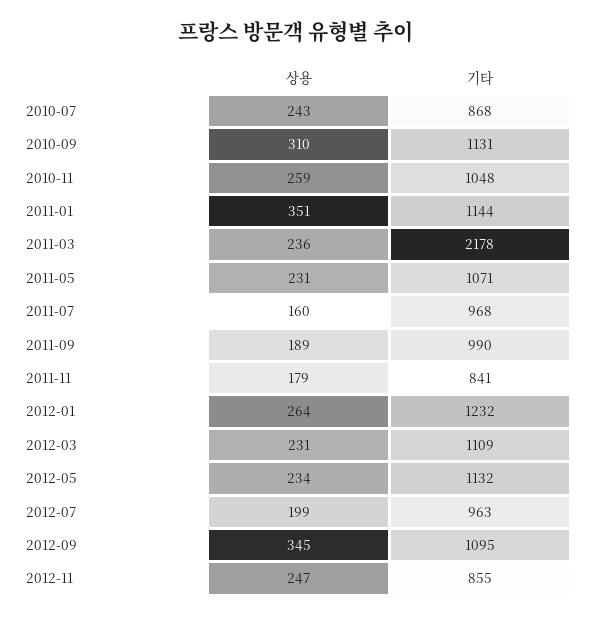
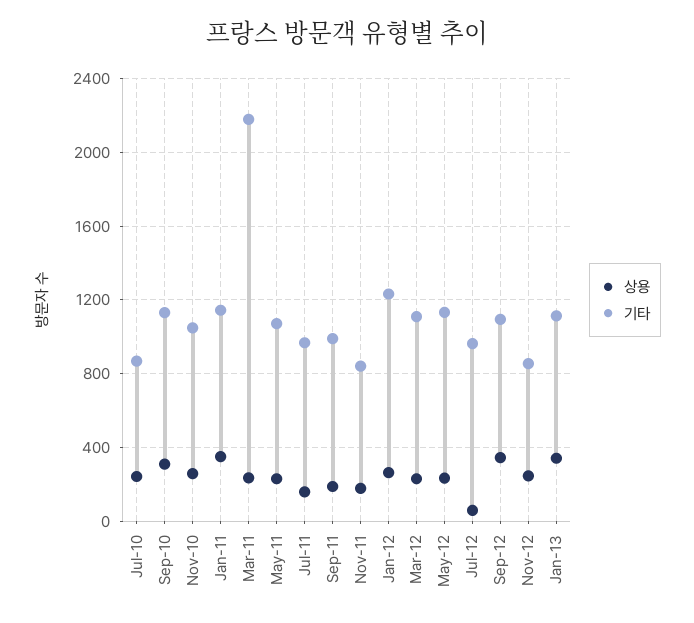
상용, 2012-07: 199 -> 50
상용, Jan-13: none -> 350
기타, Jan-13: none -> 1100

